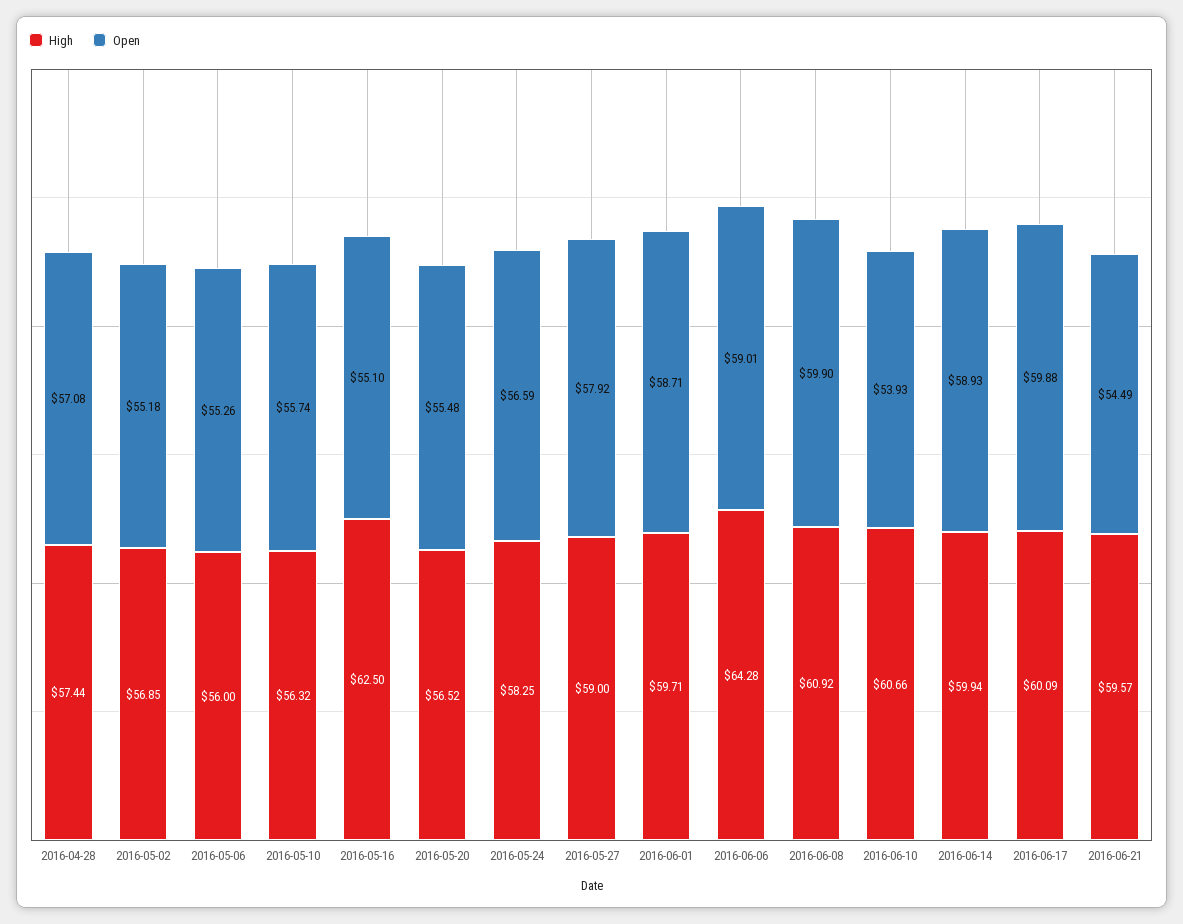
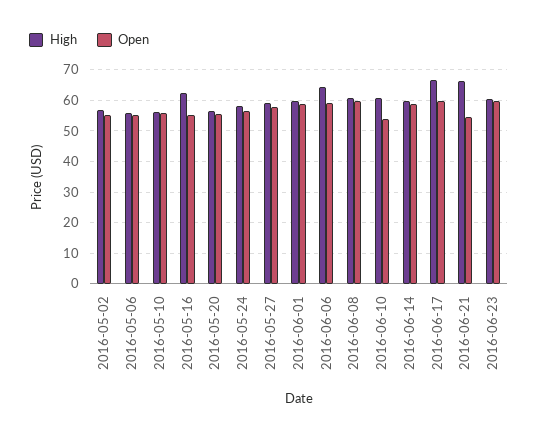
High, 2016-04-28: 57.44 -> none
Open, 2016-04-28: 57.08 -> none
High, 2016-06-17: 60.09 -> 66
High, 2016-06-21: 59.57 -> 66
High, 2016-06-23: none -> 60
Open, 2016-06-23: none -> 60

